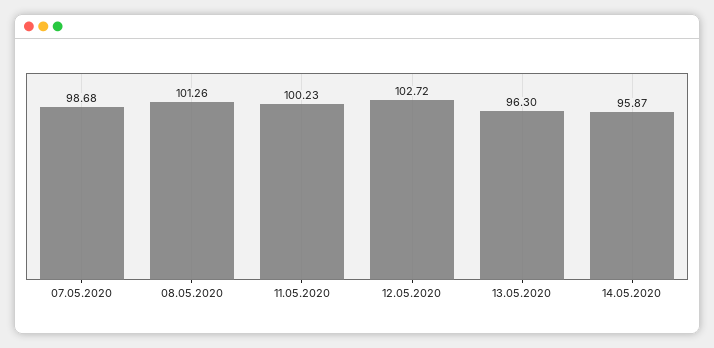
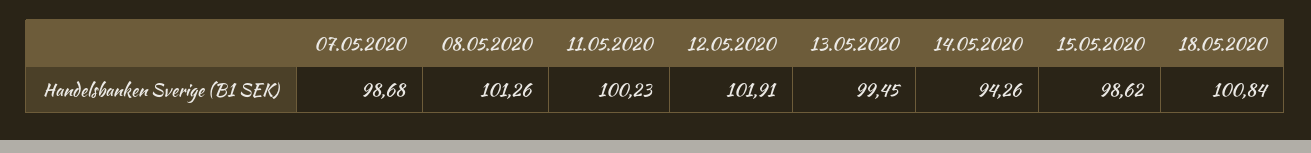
12.05.2020: 102.72 -> 101.91
13.05.2020: 96.3 -> 99.45
14.05.2020: 95.87 -> 94.26
15.05.2020: none -> 98.62
18.05.2020: none -> 100.84

